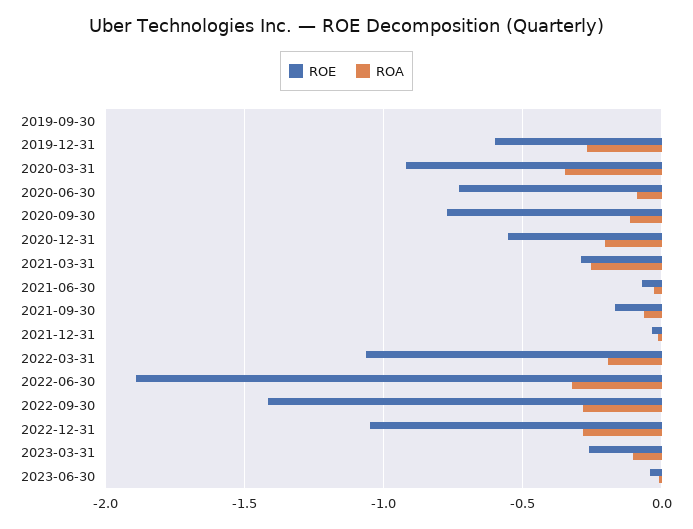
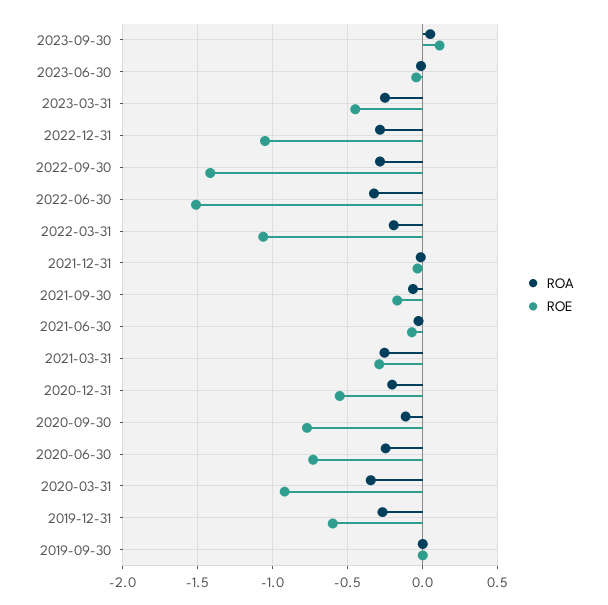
ROA, 2020-06-30: -0.1 -> -0.25
ROE, 2022-06-30: -1.9 -> -1.5
ROE, 2023-03-31: -0.25 -> -0.45
ROA, 2023-03-31: -0.1 -> -0.25
ROA, 2023-09-30: none -> 0.05
ROE, 2023-09-30: none -> 0.1

